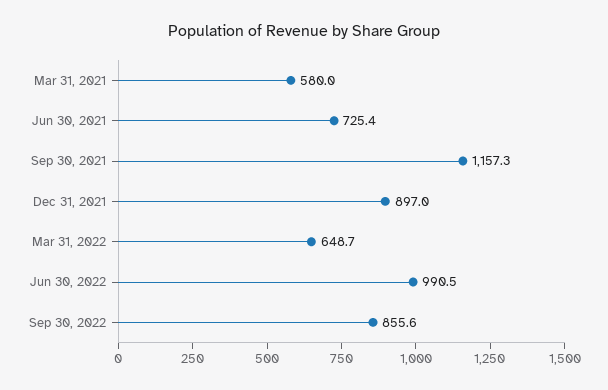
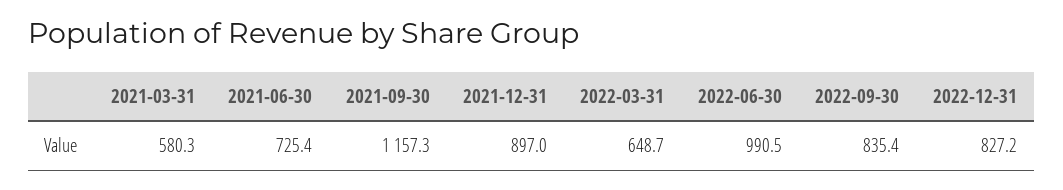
Mar 31, 2021: 580 -> 580.3
Sep 30, 2022: 855.6 -> 835.4
2022-12-31: none -> 827.2

